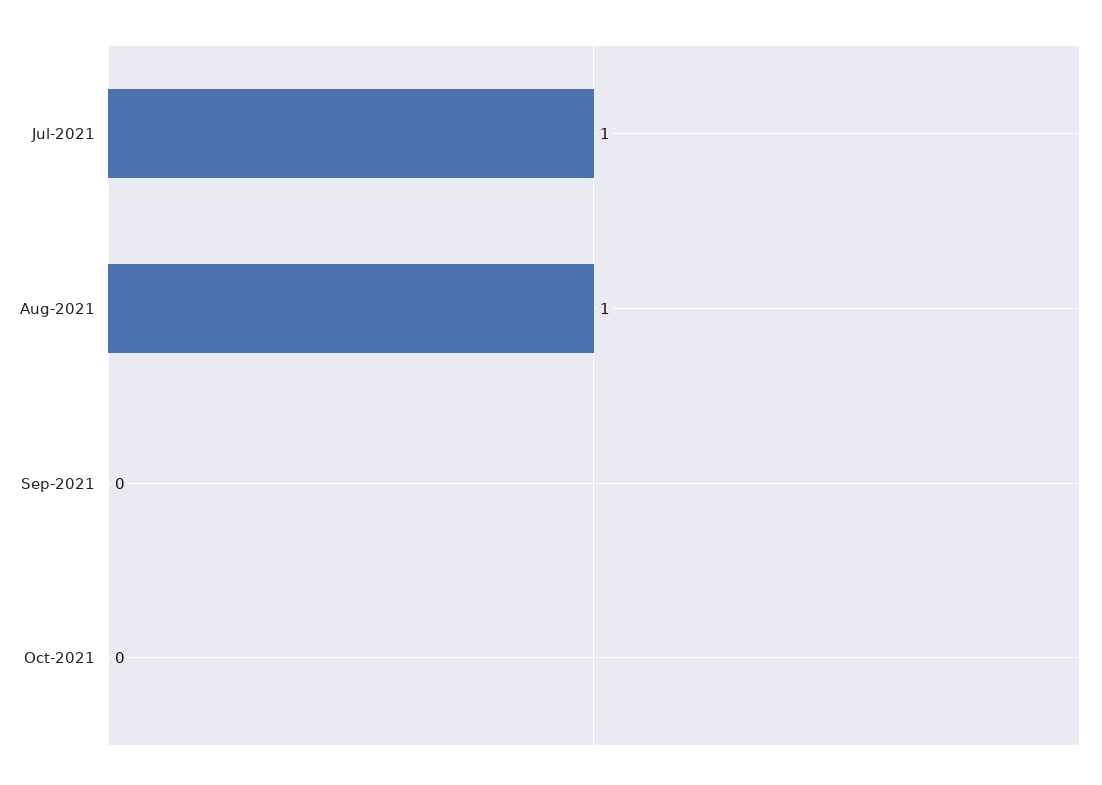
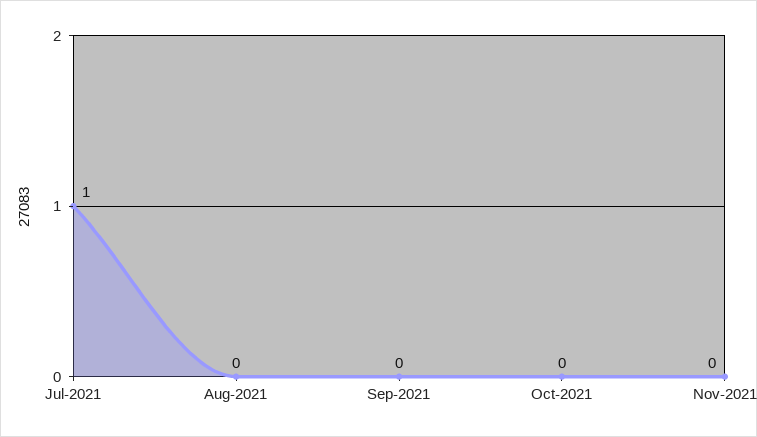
Aug-2021: 1 -> 0
Nov-2021: none -> 0

